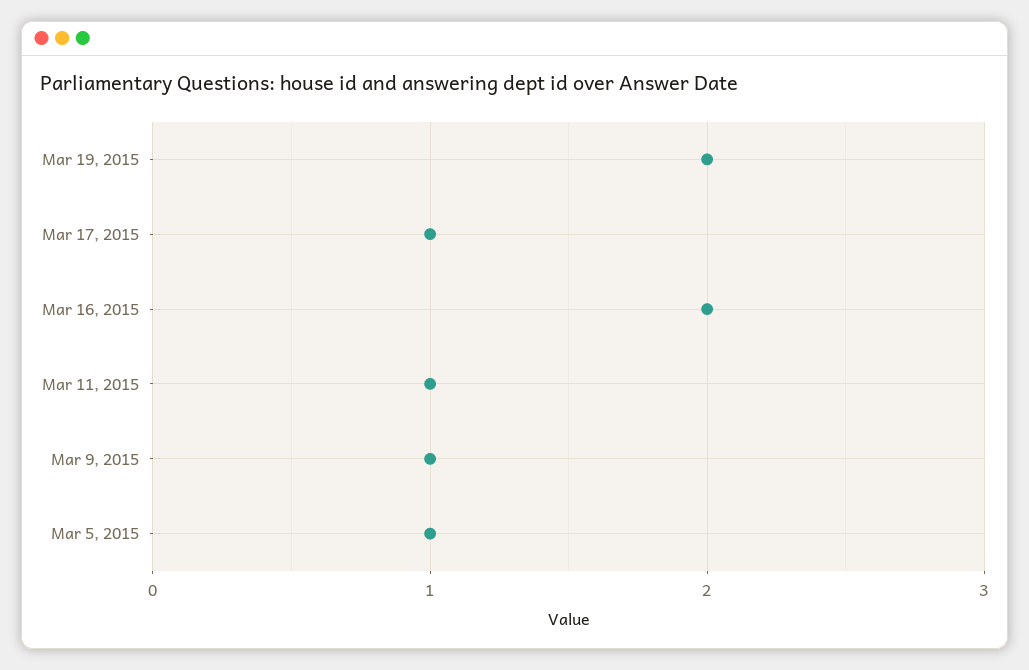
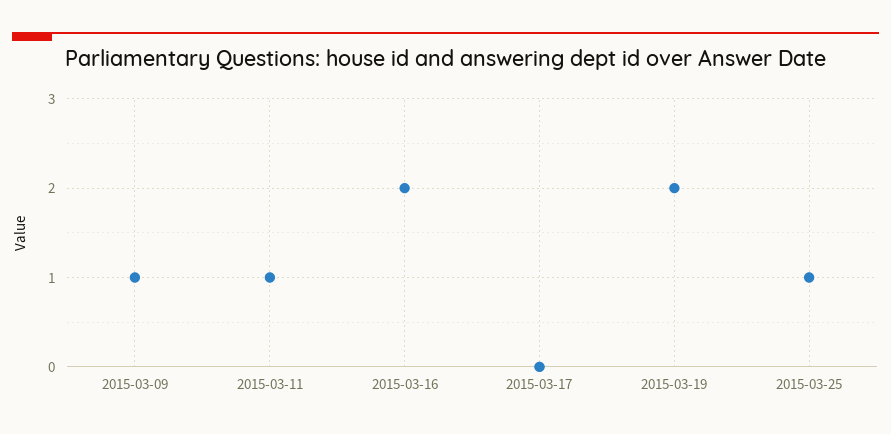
Mar 17, 2015: 1 -> 0
Mar 5, 2015: 1 -> none
2015-03-25: none -> 1

